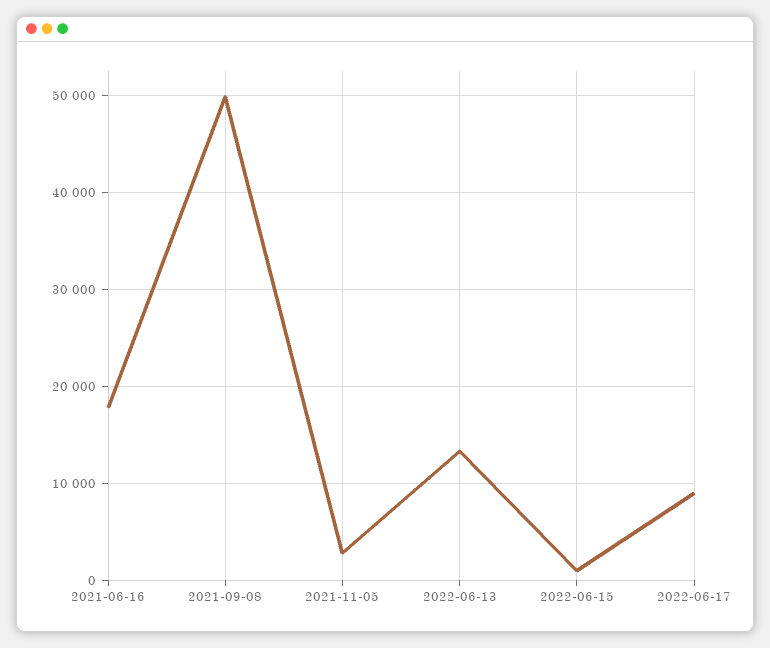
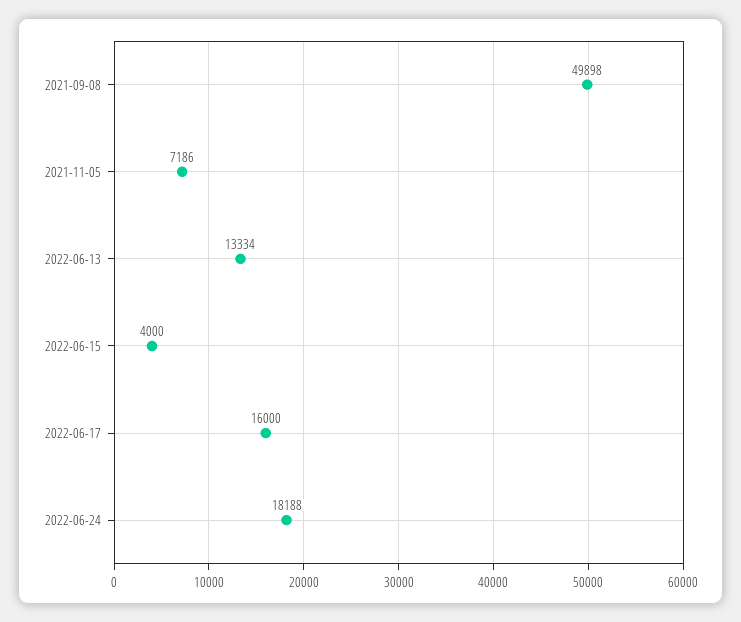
2021-06-16: 18000 -> none
2021-11-05: 3000 -> 7186
2022-06-15: 1000 -> 4000
2022-06-17: 9000 -> 16000
2022-06-24: none -> 18188

